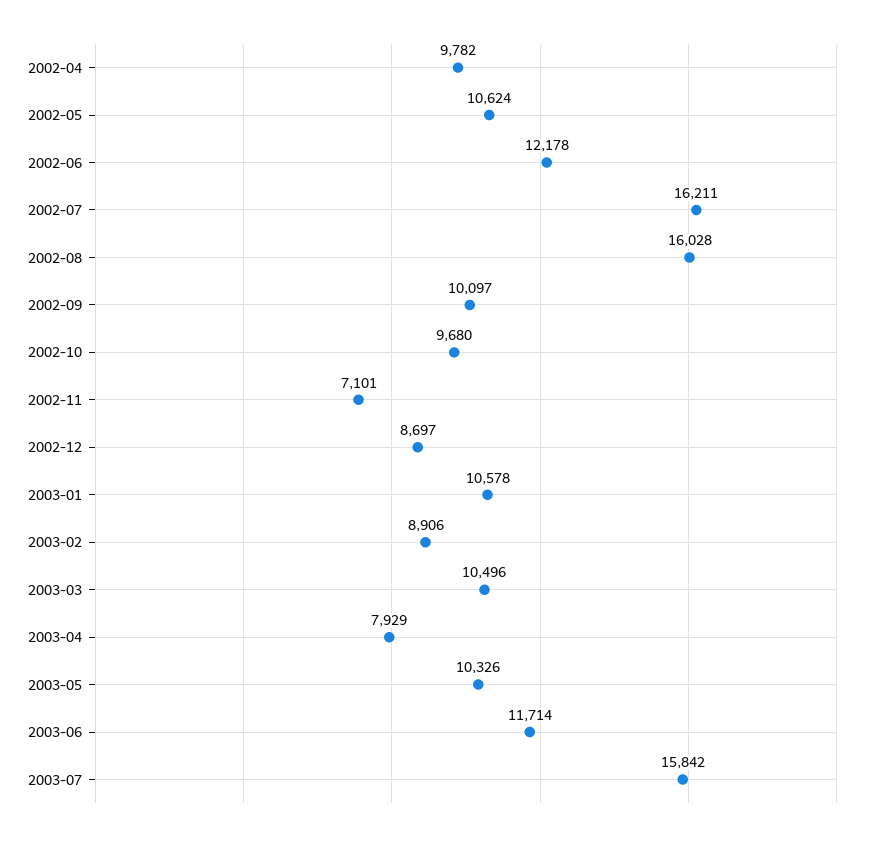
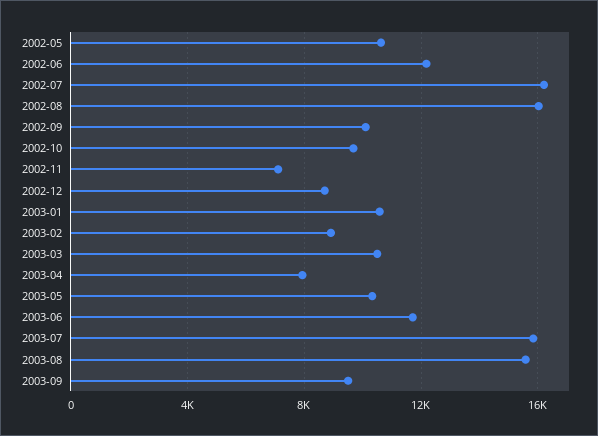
2002-04: 9782 -> none
2003-08: none -> 15500
2003-09: none -> 9500

